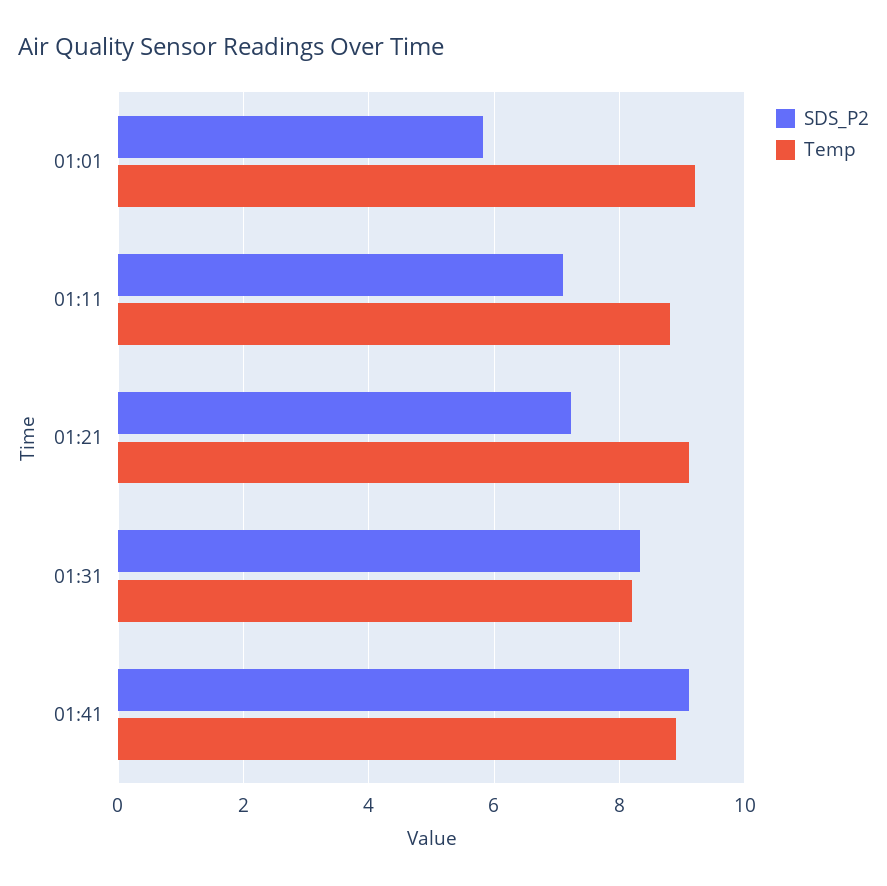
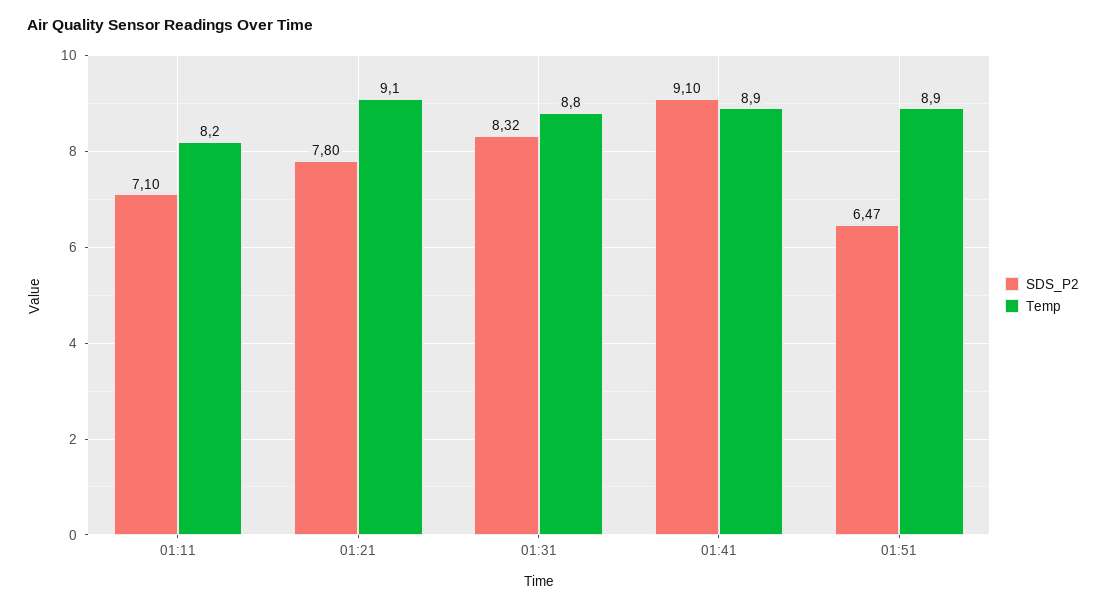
SDS_P2, 01:01: 5.8 -> none
Temp, 01:01: 9.2 -> none
Temp, 01:11: 8.8 -> 8.2
SDS_P2, 01:21: 7.2 -> 7.8
Temp, 01:31: 8.2 -> 8.8
SDS_P2, 01:51: none -> 6.47
Temp, 01:51: none -> 8.9

